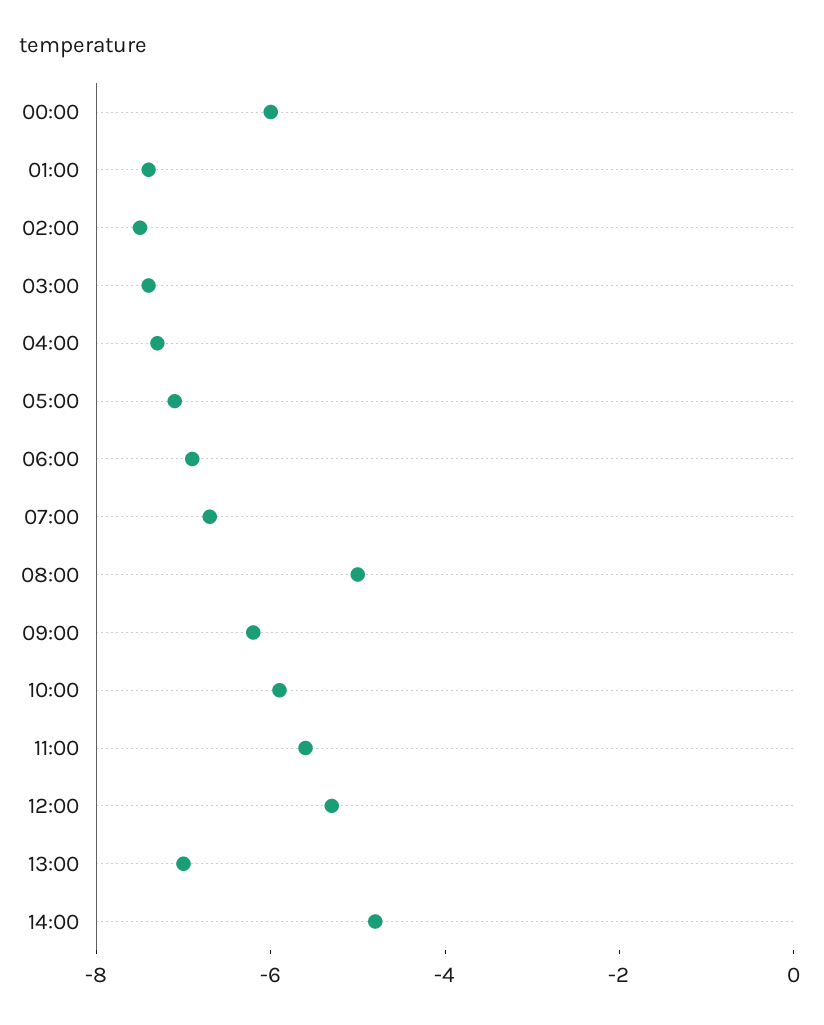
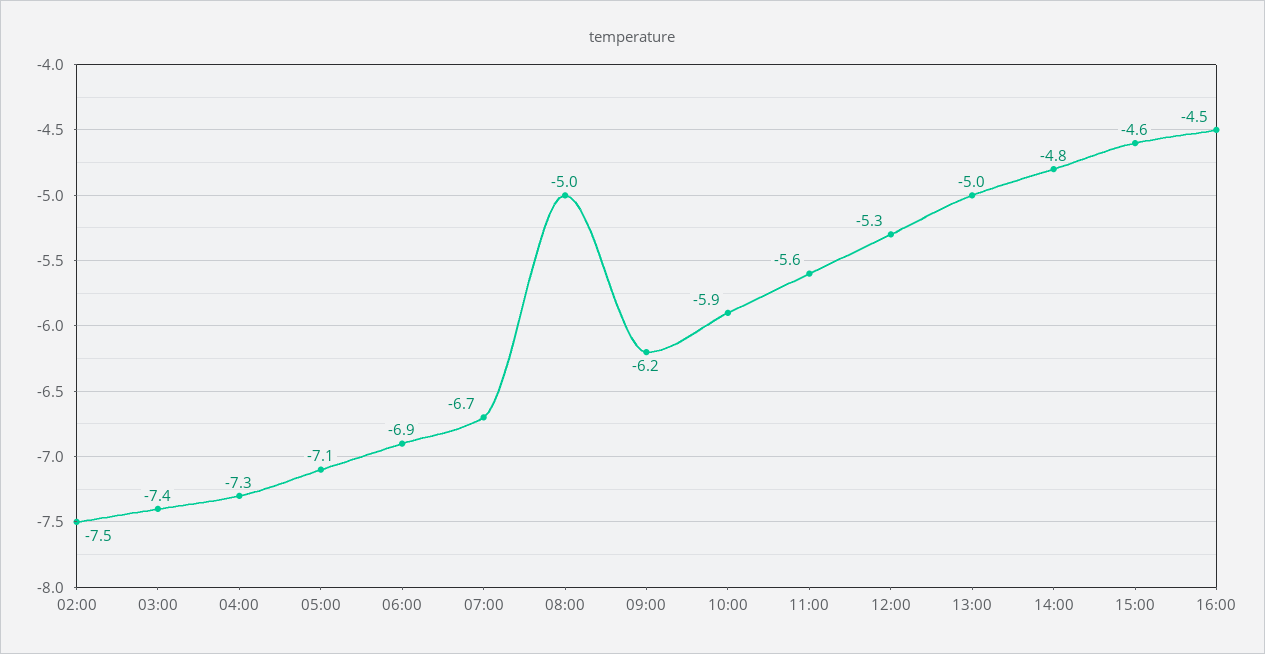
00:00: -6 -> none
01:00: -7.5 -> none
13:00: -7 -> -5
15:00: none -> -4.6
16:00: none -> -4.5

